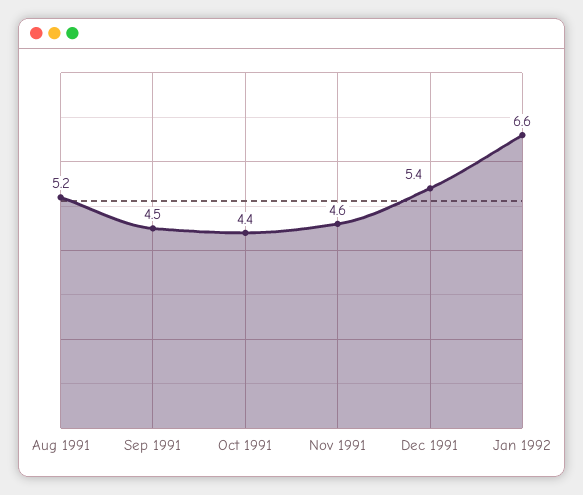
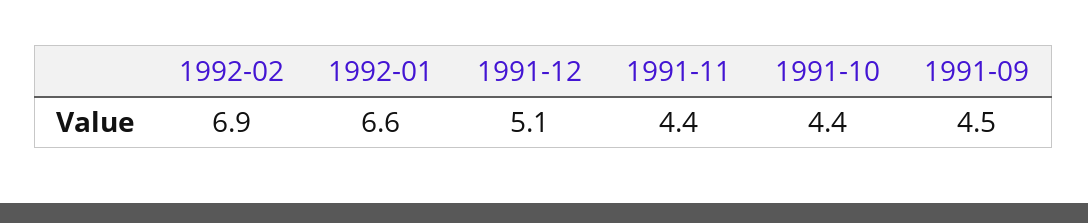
Aug 1991: 5.2 -> none
Nov 1991: 4.6 -> 4.4
Dec 1991: 5.4 -> 5.1
1992-02: none -> 6.9

